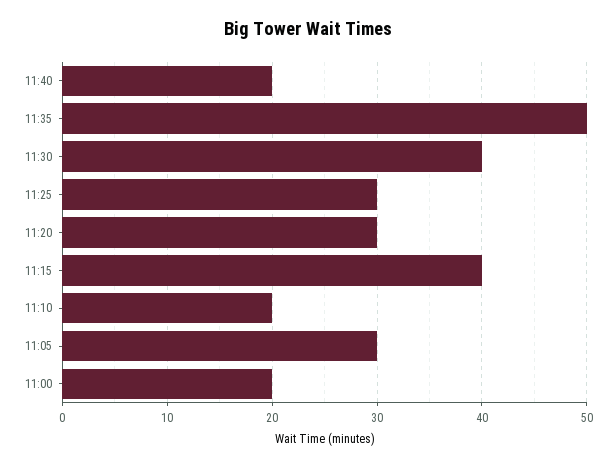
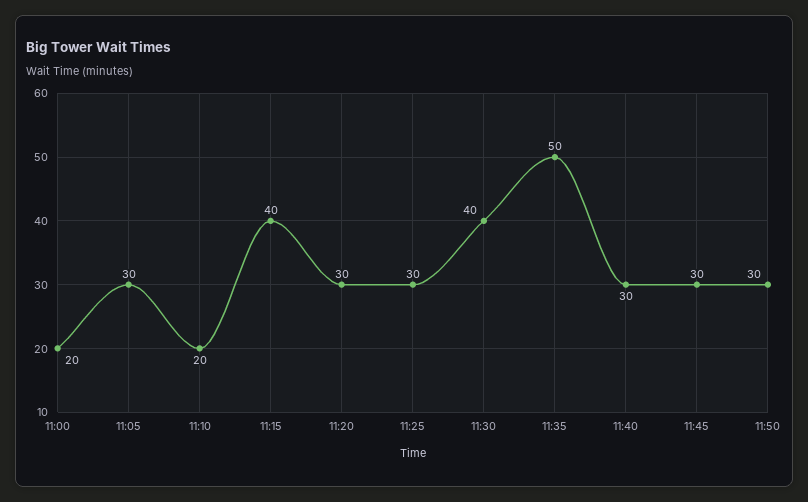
11:40: 20 -> 30
11:45: none -> 30
11:50: none -> 30

